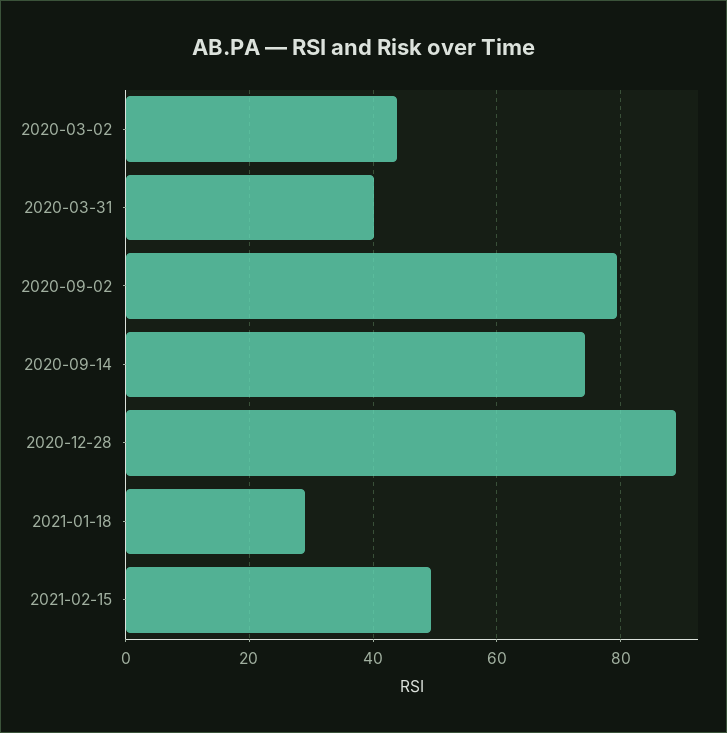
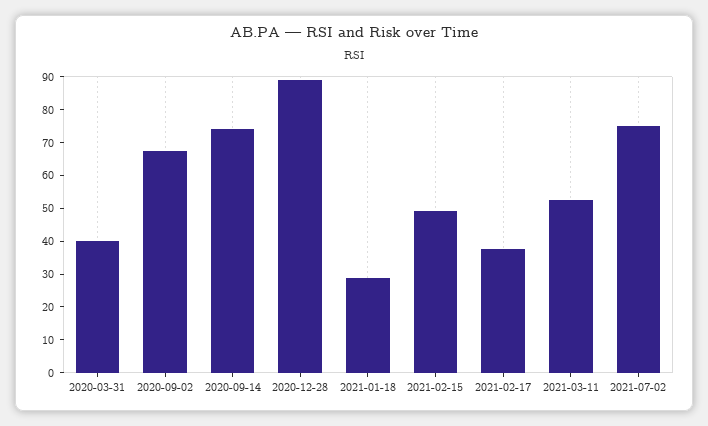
2020-03-02: 44 -> none
2020-09-02: 80 -> 67.5
2021-02-17: none -> 37.5
2021-03-11: none -> 52.5
2021-07-02: none -> 75

